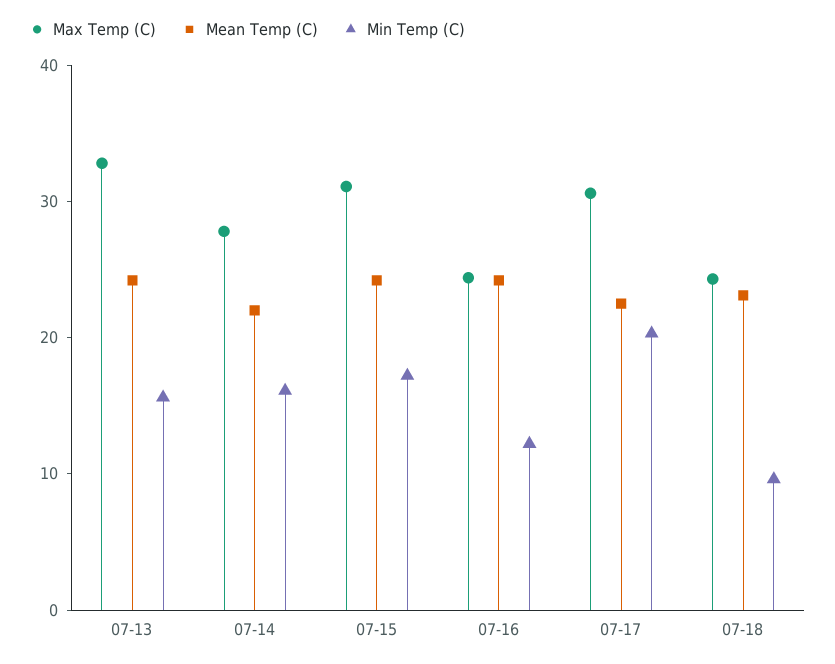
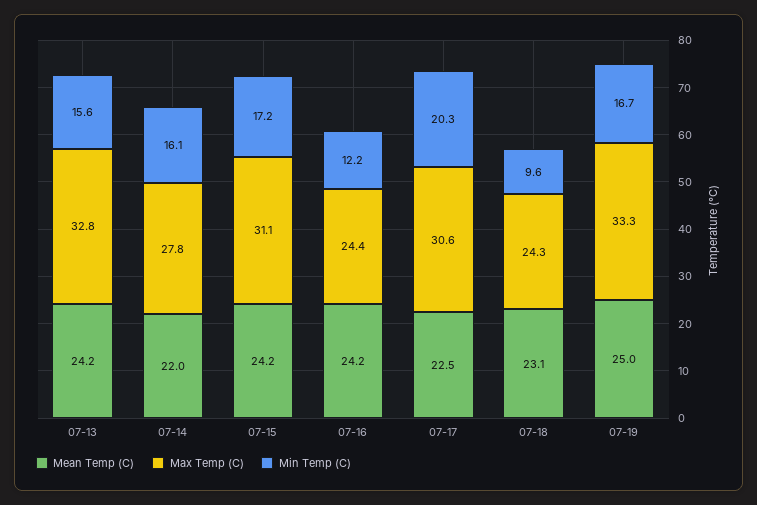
Mean Temp (C), 07-19: none -> 25
Max Temp (C), 07-19: none -> 33.3
Min Temp (C), 07-19: none -> 16.7

